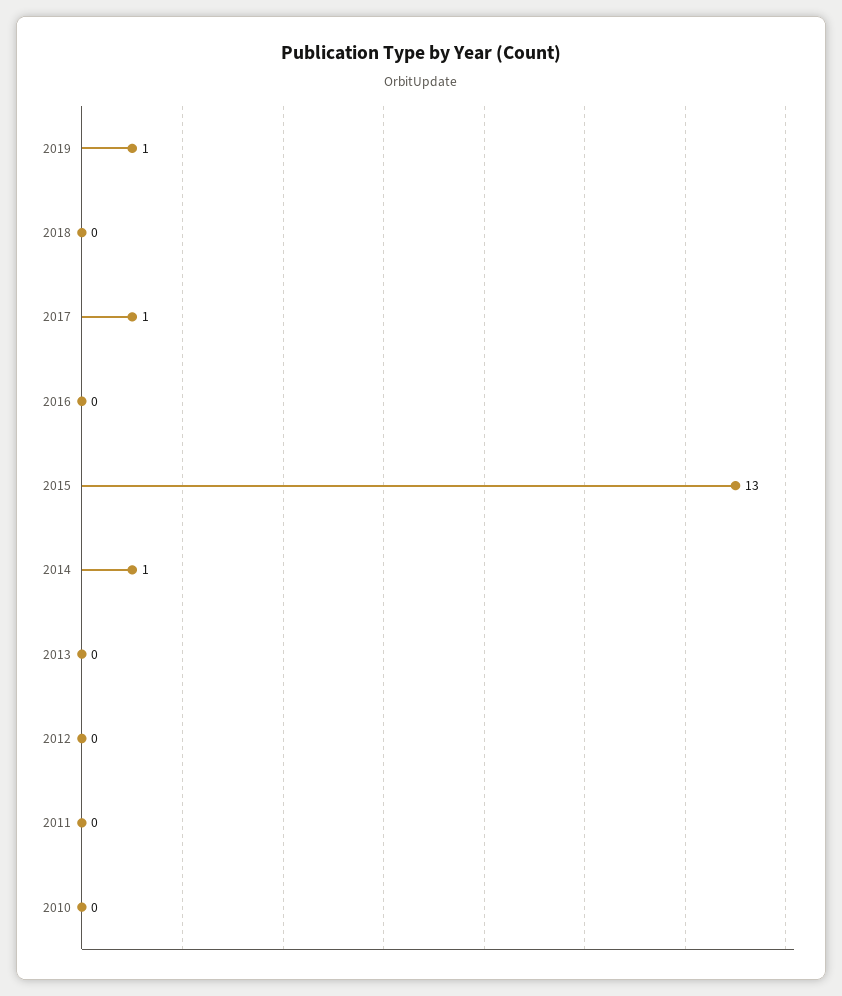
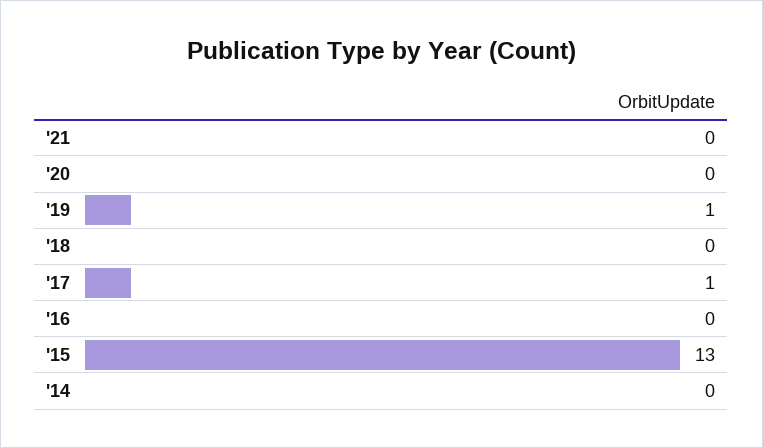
2014: 1 -> 0
2013: 0 -> none
2012: 0 -> none
2011: 0 -> none
2010: 0 -> none
'21: none -> 0
'20: none -> 0

